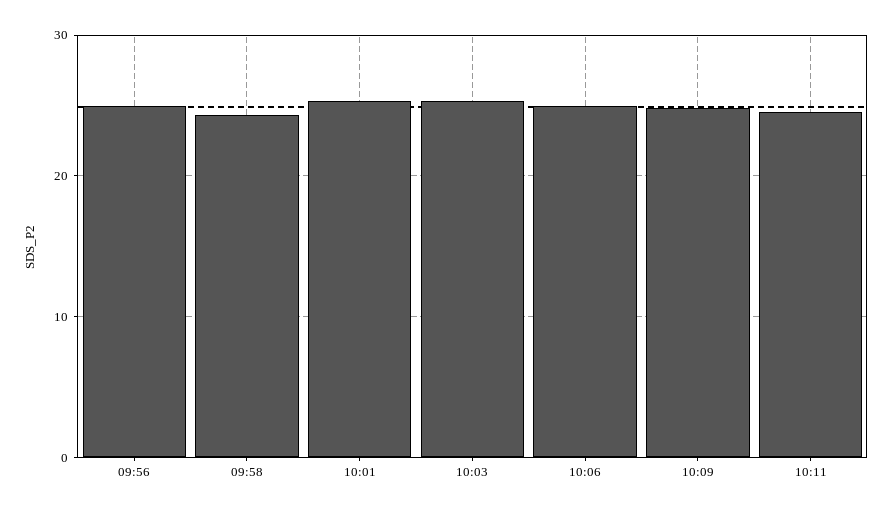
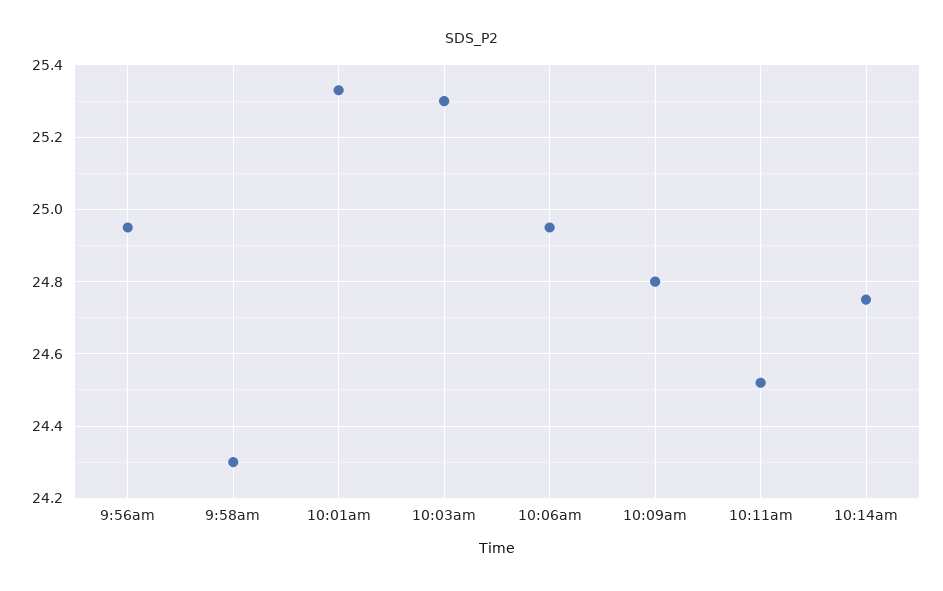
10:14am: none -> 24.75

